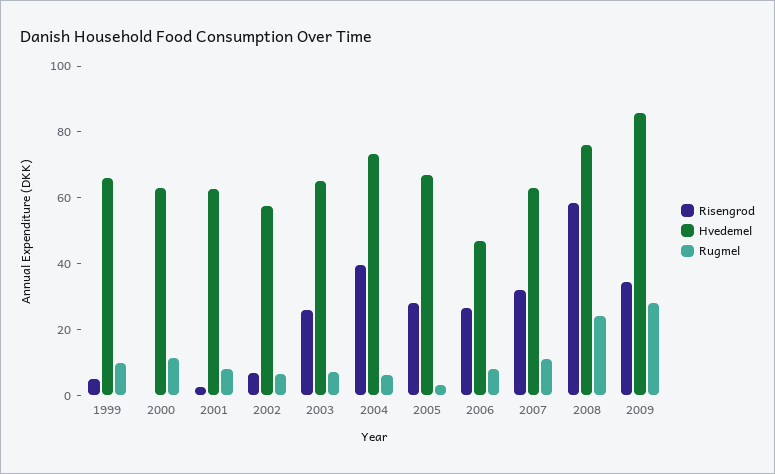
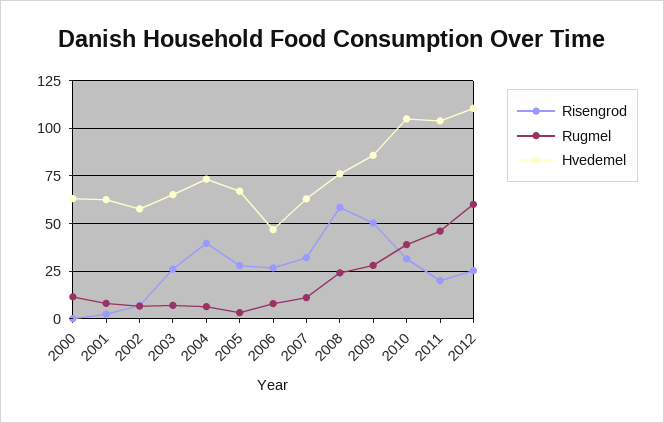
Risengrod, 1999: 5 -> none
Hvedemel, 1999: 65 -> none
Rugmel, 1999: 10 -> none
Risengrod, 2009: 35 -> 50
Risengrod, 2010: none -> 30
Rugmel, 2010: none -> 40
Hvedemel, 2010: none -> 105
Risengrod, 2011: none -> 20
Rugmel, 2011: none -> 45
Hvedemel, 2011: none -> 105
Risengrod, 2012: none -> 25
Rugmel, 2012: none -> 60
Hvedemel, 2012: none -> 110

